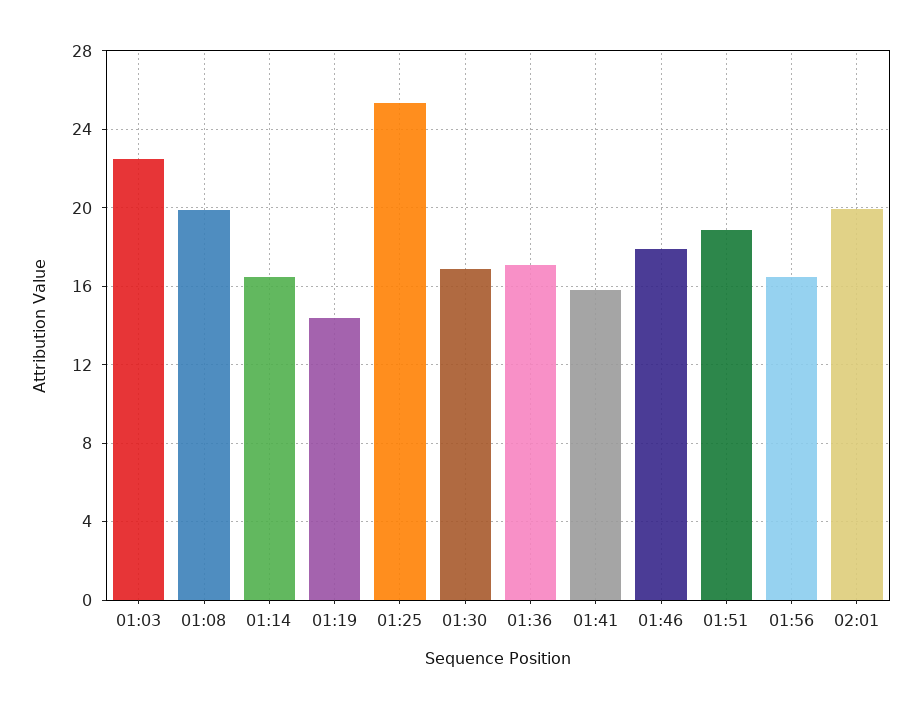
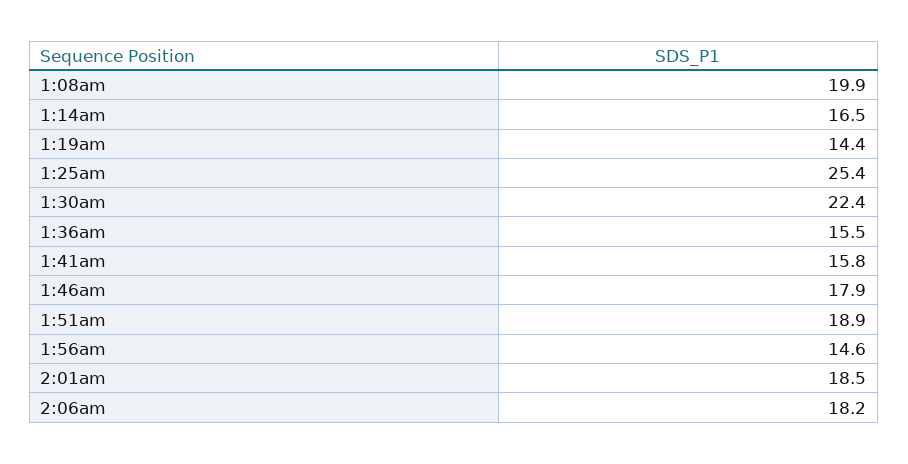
01:03: 22.5 -> none
01:30: 17 -> 22.4
01:36: 17 -> 15.5
01:56: 16.5 -> 14.6
02:01: 20 -> 18.5
2:06am: none -> 18.2

